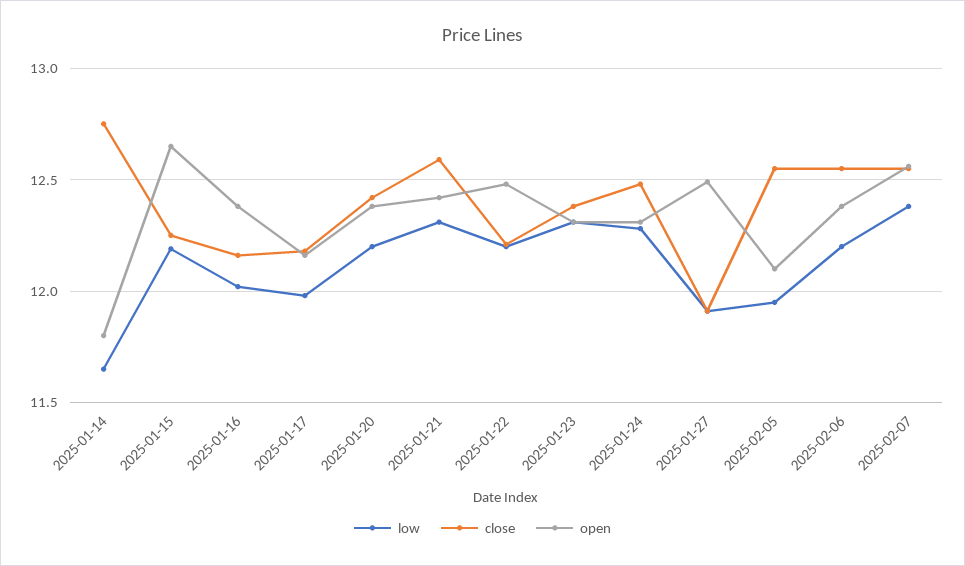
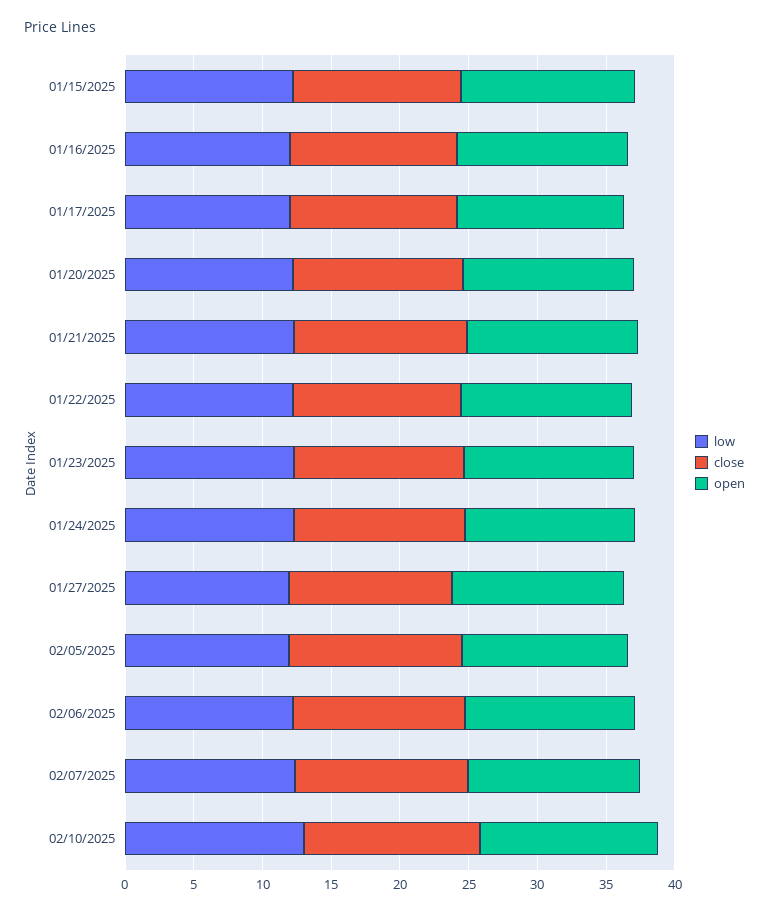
low, 2025-01-14: 11.65 -> none
close, 2025-01-14: 12.75 -> none
open, 2025-01-14: 11.8 -> none
low, 02/10/2025: none -> 13
close, 02/10/2025: none -> 13
open, 02/10/2025: none -> 13

